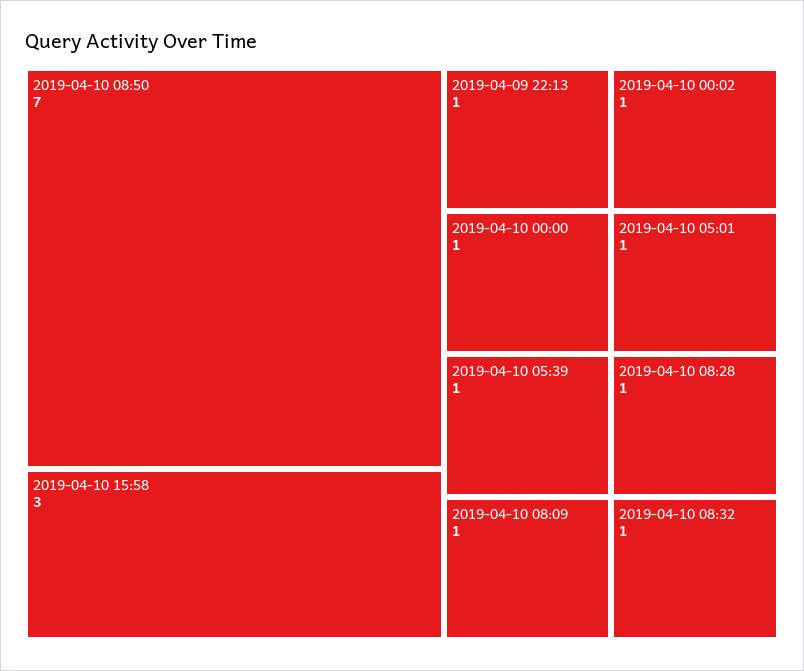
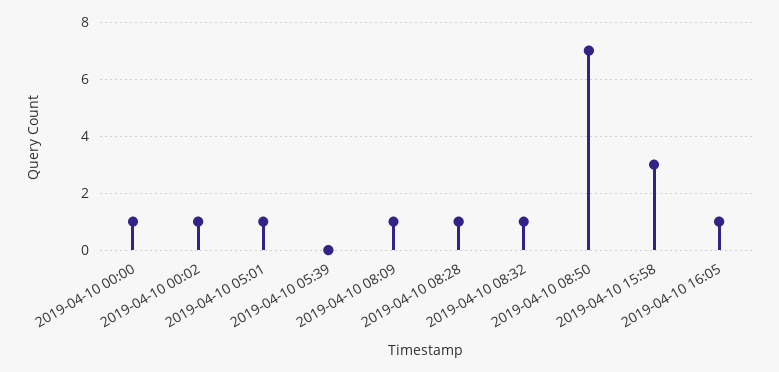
2019-04-09 22:13: 1 -> none
2019-04-10 05:39: 1 -> 0
2019-04-10 16:05: none -> 1

